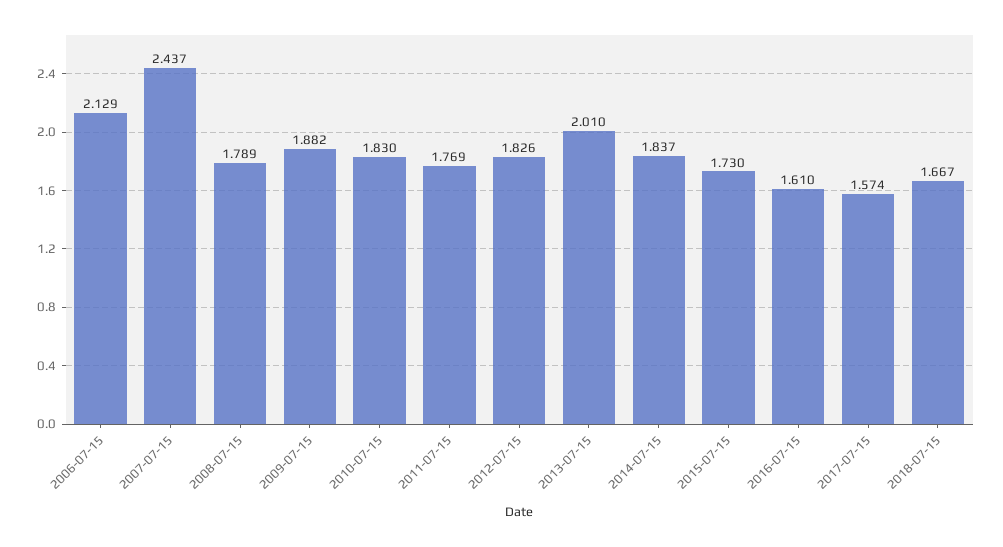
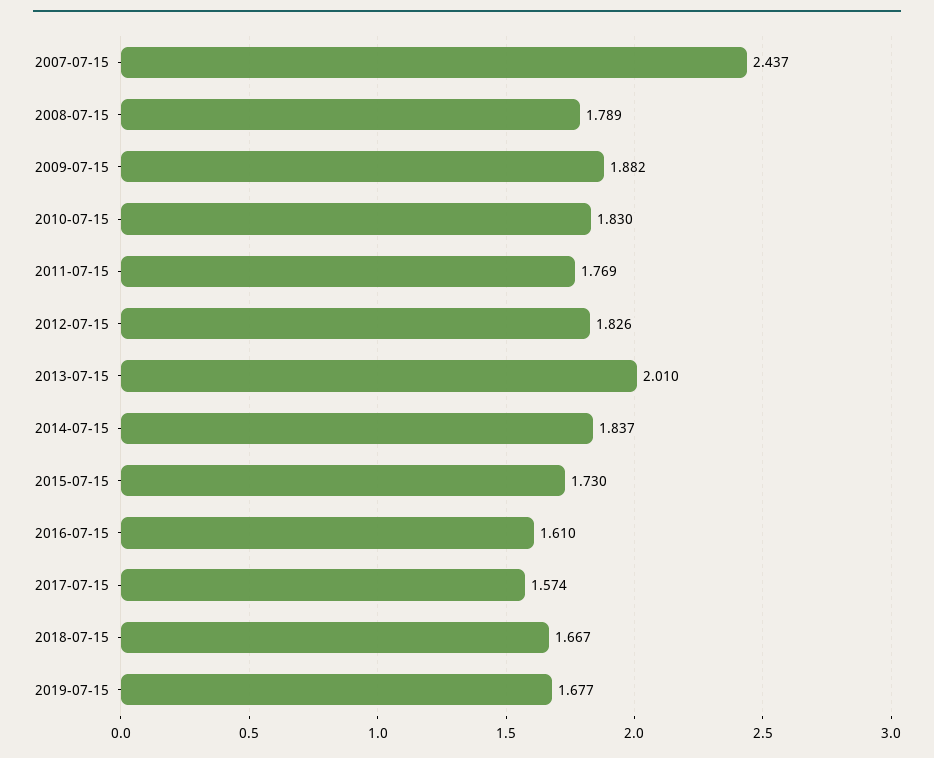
2006-07-15: 2.129 -> none
2019-07-15: none -> 1.677

